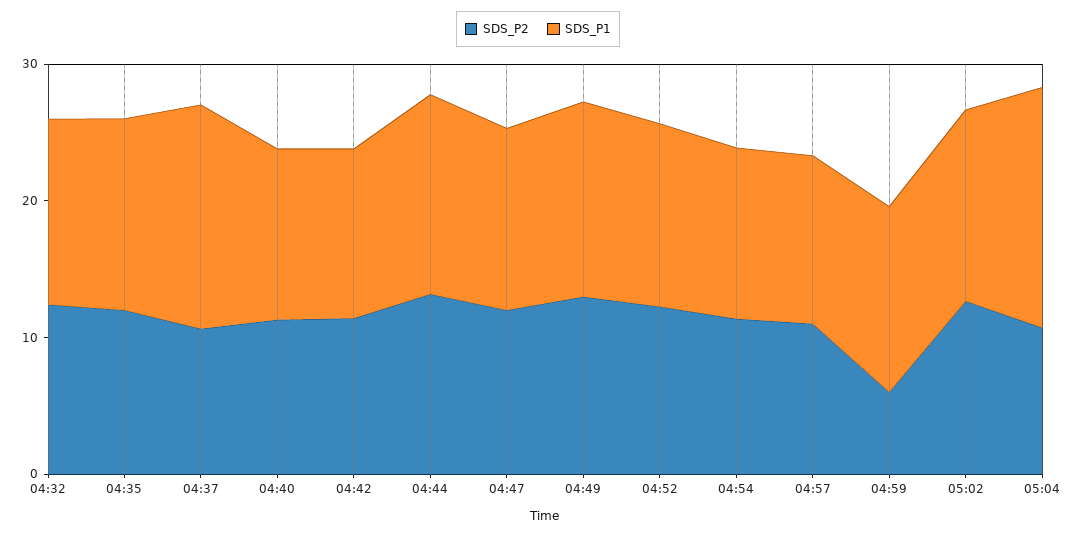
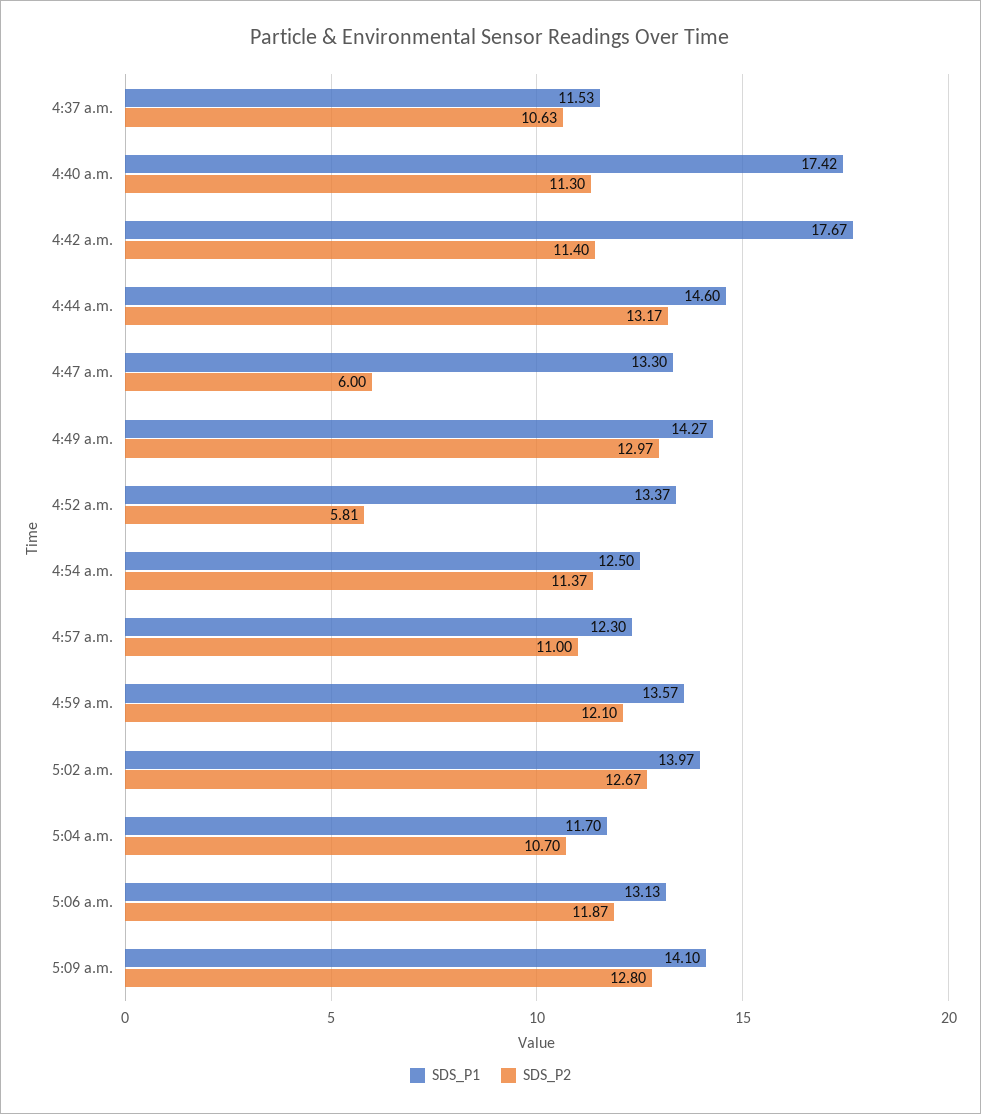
SDS_P2, 04:32: 12 -> none
SDS_P1, 04:32: 14 -> none
SDS_P2, 04:35: 12 -> none
SDS_P1, 04:35: 14 -> none
SDS_P1, 04:37: 16 -> 11.53
SDS_P1, 04:40: 12 -> 17.42
SDS_P1, 04:42: 12 -> 17.67
SDS_P2, 04:47: 12 -> 6
SDS_P2, 04:52: 12 -> 5.81
SDS_P2, 04:59: 6 -> 12.1
SDS_P1, 05:04: 18 -> 11.7
SDS_P1, 5:06 a.m.: none -> 13.13
SDS_P2, 5:06 a.m.: none -> 11.87
SDS_P1, 5:09 a.m.: none -> 14.1
SDS_P2, 5:09 a.m.: none -> 12.8

